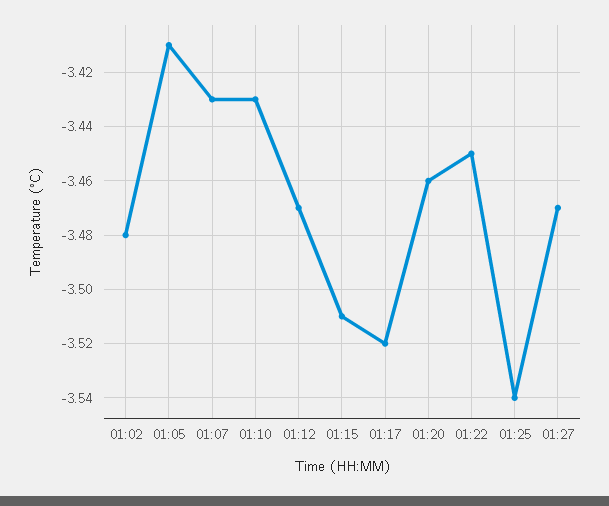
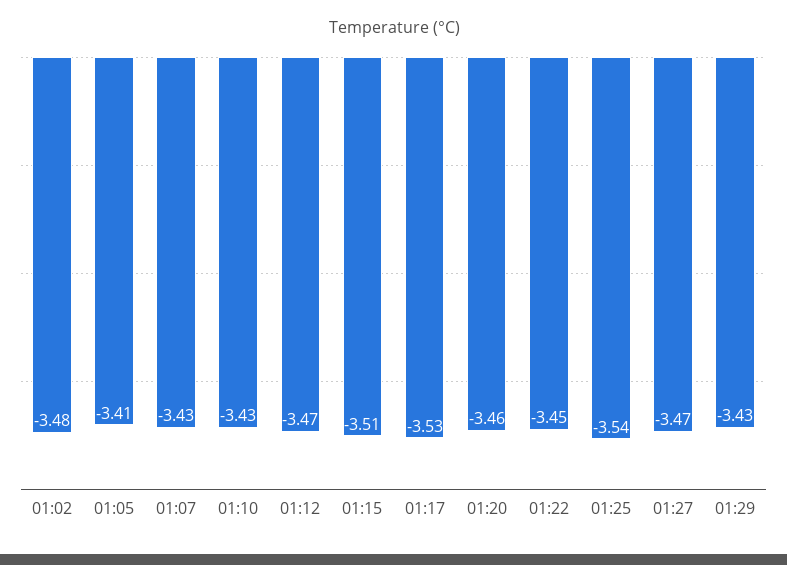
01:17: -3.52 -> -3.53
01:29: none -> -3.43

